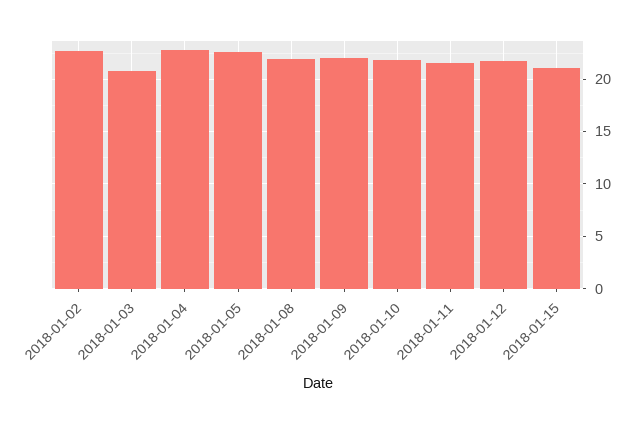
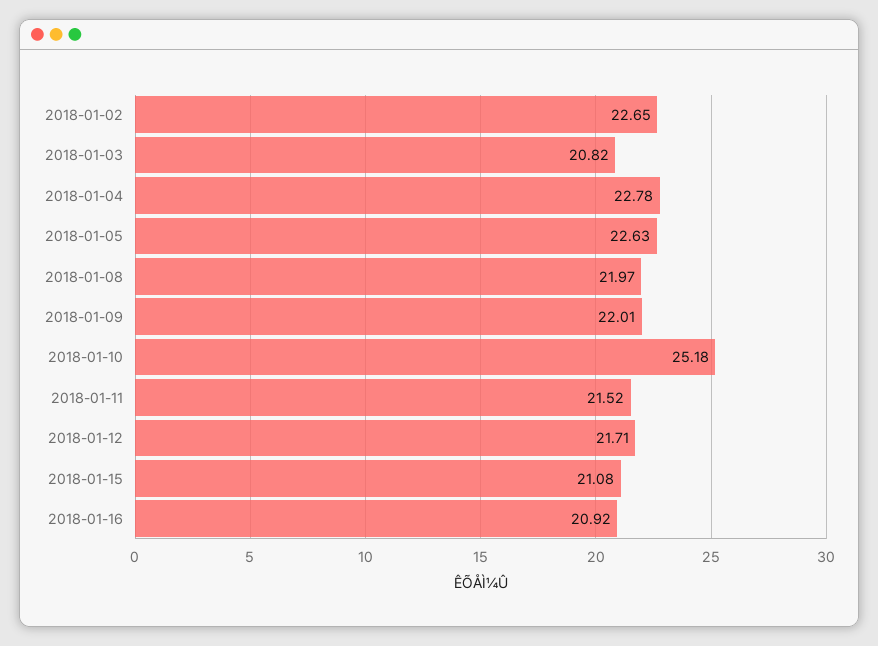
2018-01-10: 22 -> 25.18
2018-01-16: none -> 20.92

